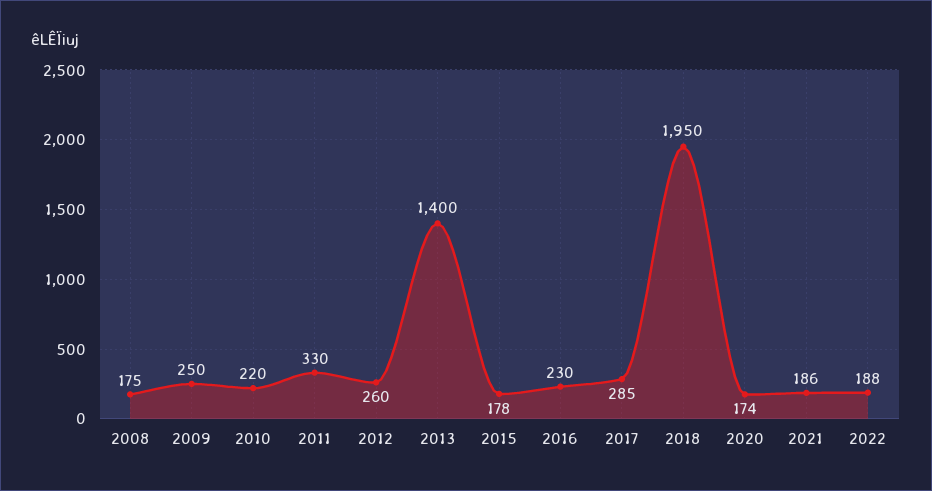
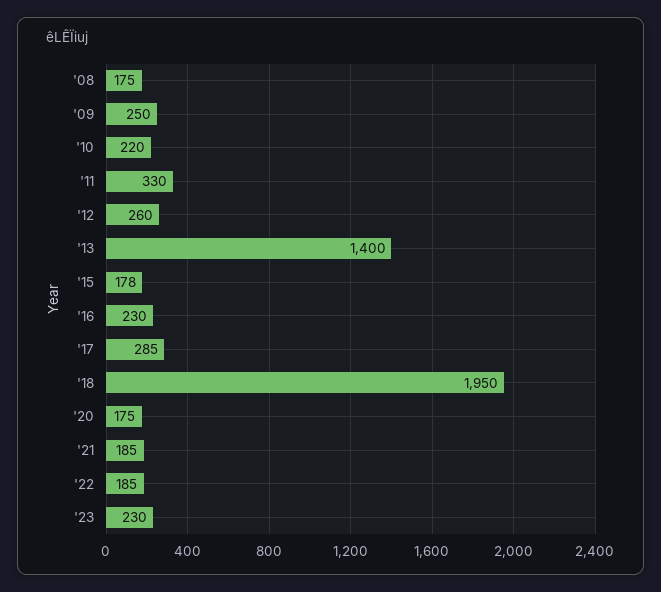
2020: 174 -> 175
2021: 186 -> 185
2022: 188 -> 185
'23: none -> 230

